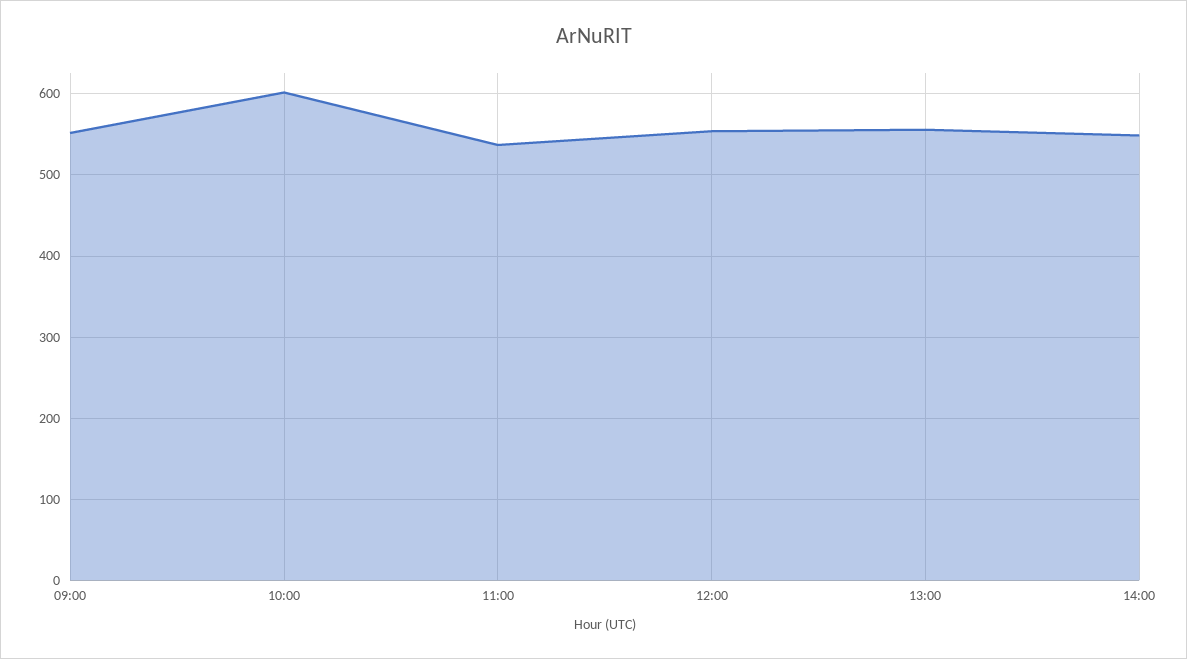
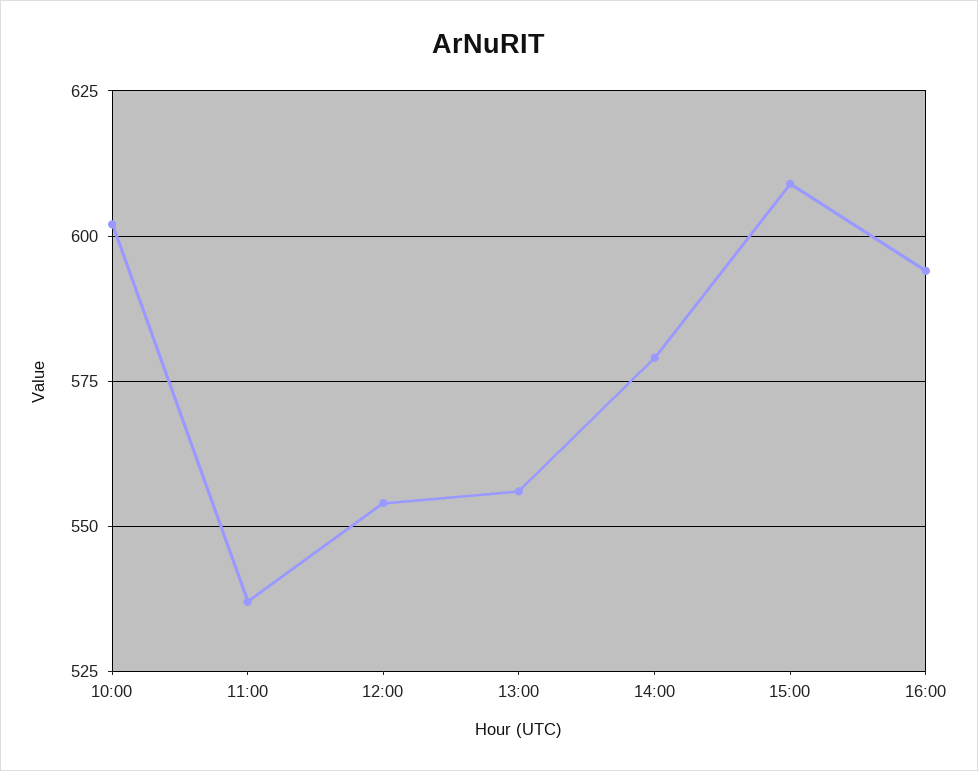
09:00: 550 -> none
14:00: 550 -> 580
15:00: none -> 610
16:00: none -> 595

